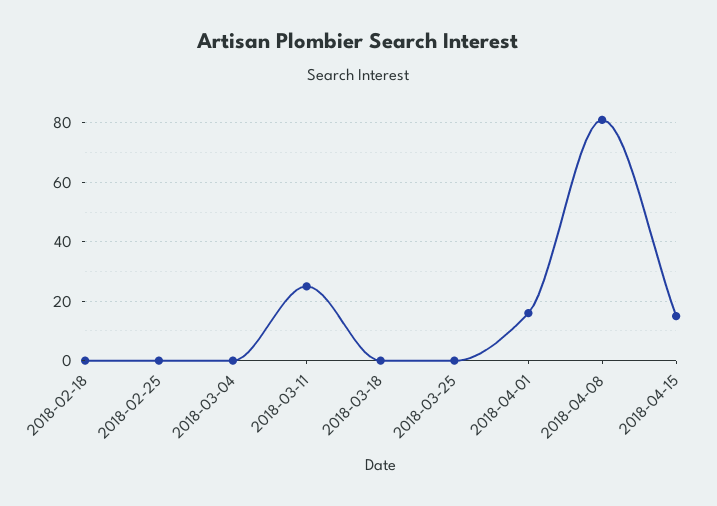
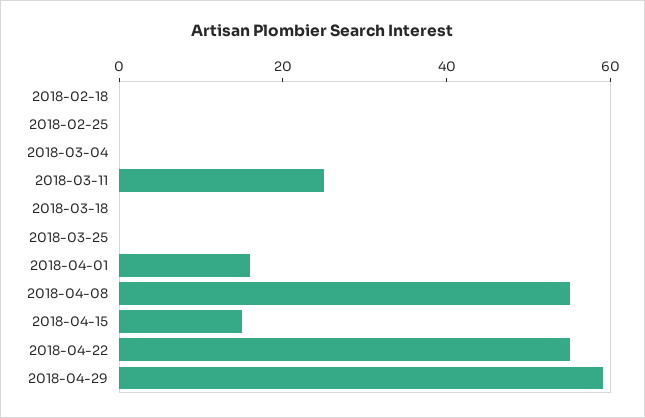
2018-04-08: 80 -> 55
2018-04-22: none -> 55
2018-04-29: none -> 60

